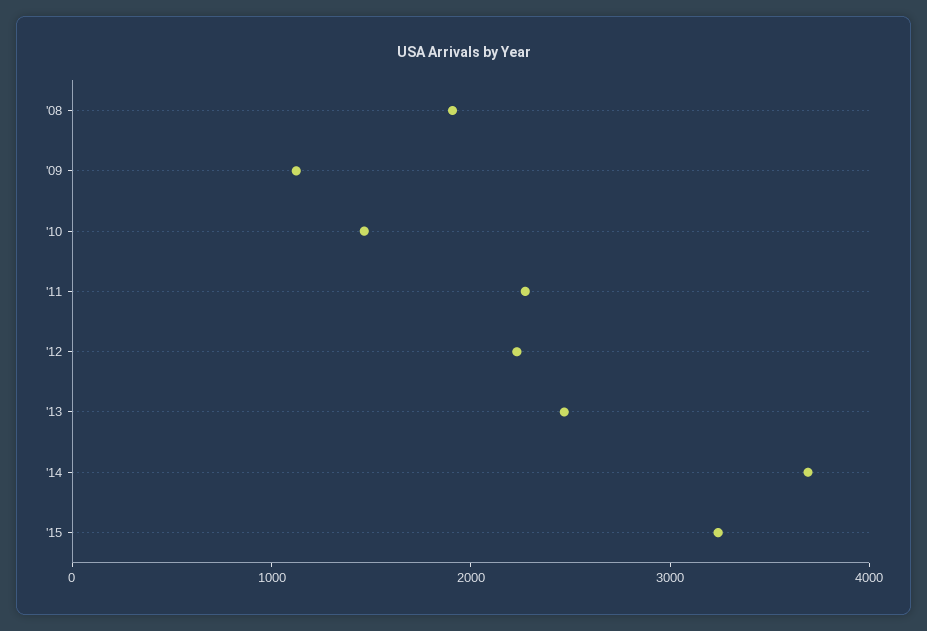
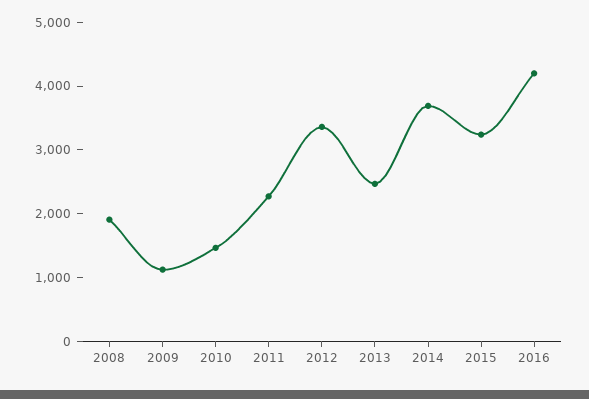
'12: 2200 -> 3400
2016: none -> 4200

